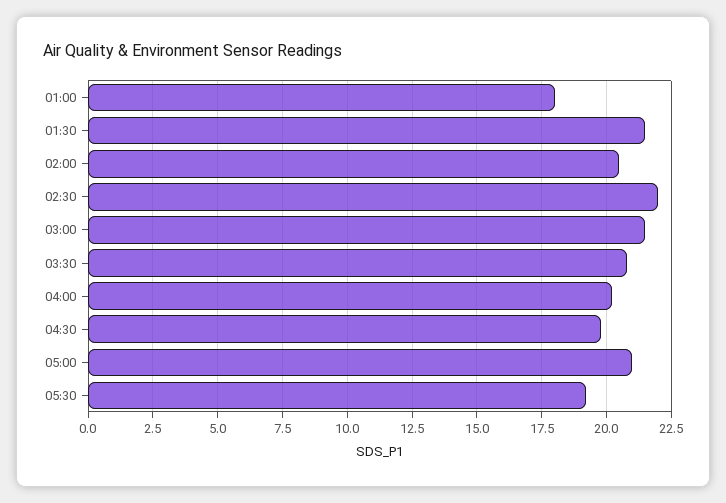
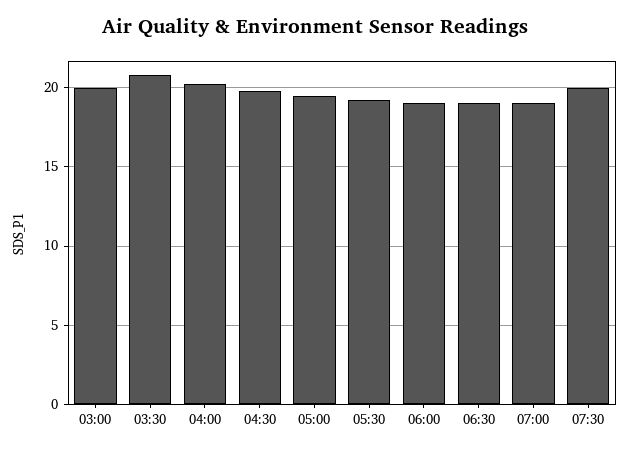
01:00: 18 -> none
01:30: 21.5 -> none
02:00: 20.5 -> none
02:30: 22 -> none
03:00: 21.5 -> 20
05:00: 21 -> 19.5
06:00: none -> 19
06:30: none -> 19
07:00: none -> 19
07:30: none -> 20

